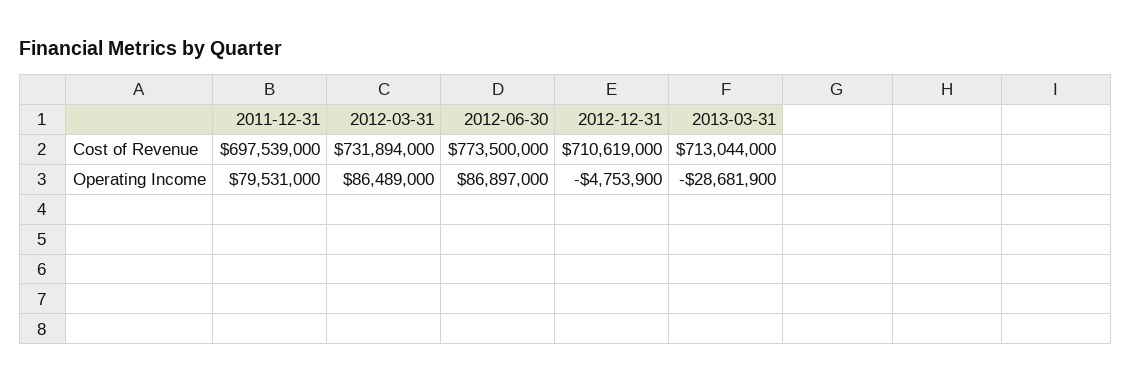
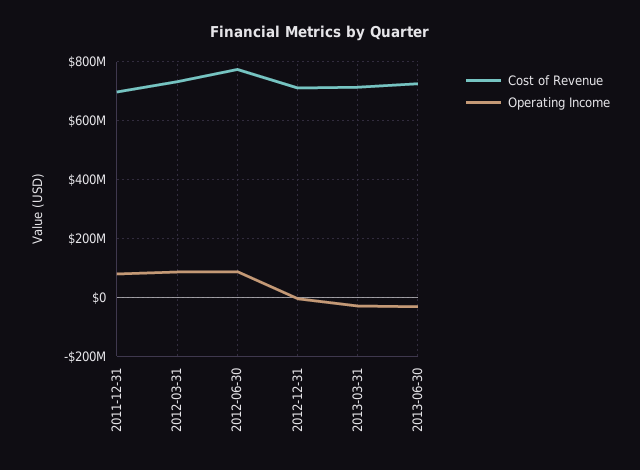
Cost of Revenue, 2013-06-30: none -> 725000000
Operating Income, 2013-06-30: none -> -25000000

